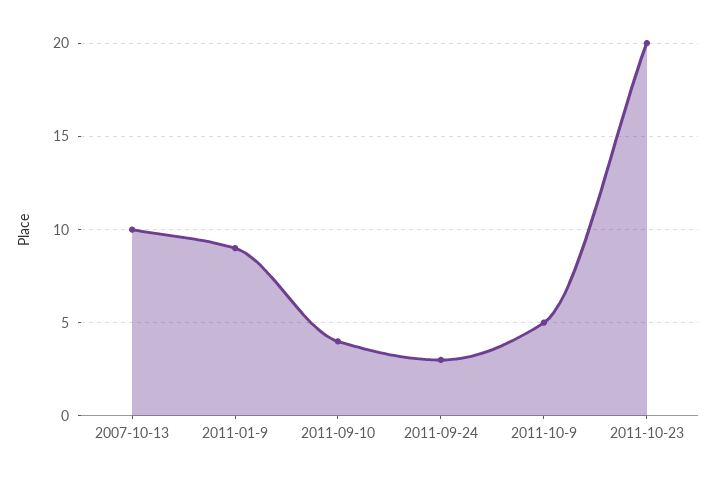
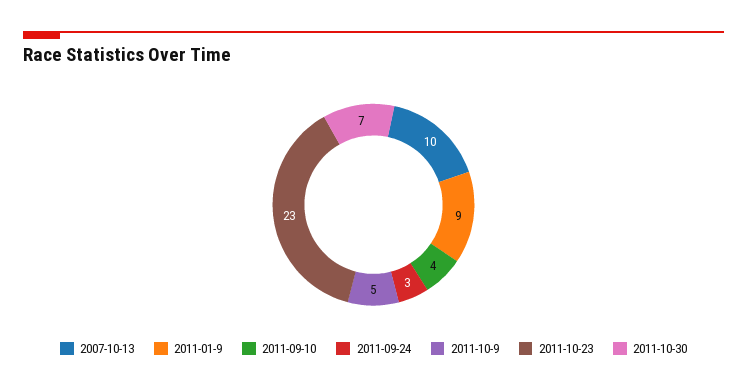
2011-10-23: 20 -> 23
2011-10-30: none -> 7

